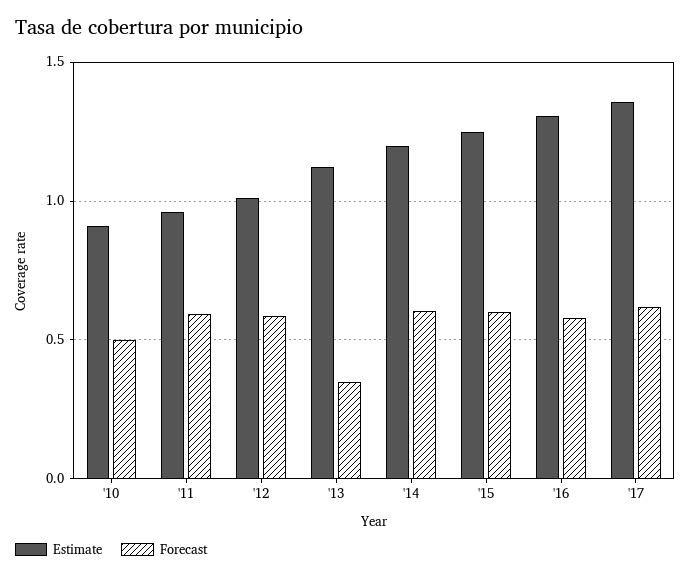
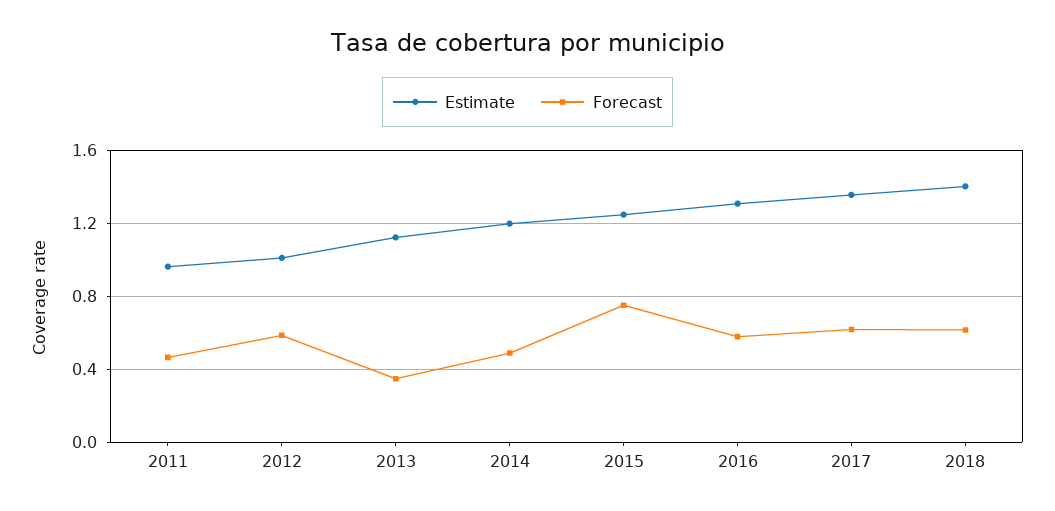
Estimate, '10: 0.9 -> none
Forecast, '10: 0.5 -> none
Forecast, '11: 0.6 -> 0.45
Forecast, '14: 0.6 -> 0.5
Forecast, '15: 0.6 -> 0.75
Estimate, 2018: none -> 1.4
Forecast, 2018: none -> 0.6

